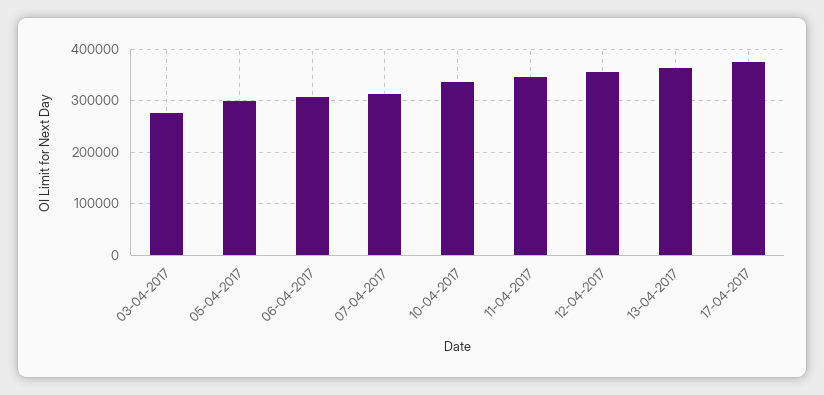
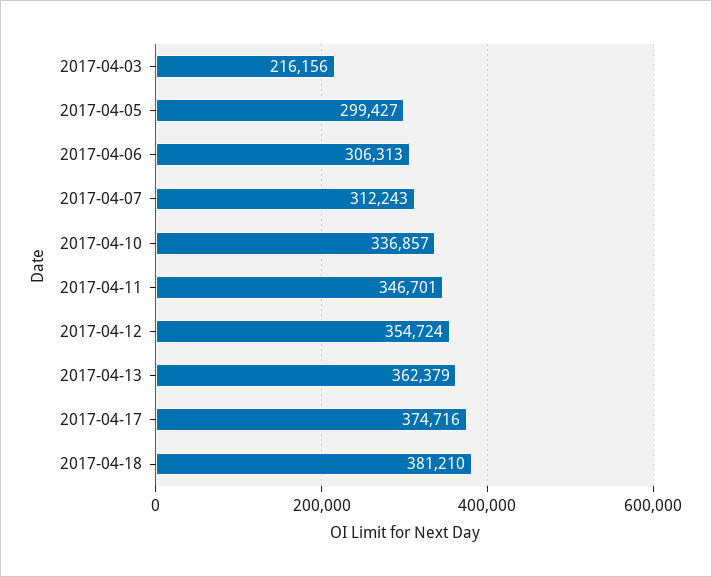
03-04-2017: 280000 -> 216156
2017-04-18: none -> 381210

